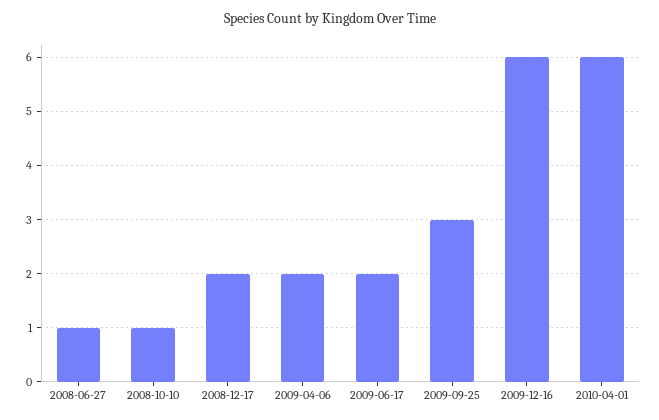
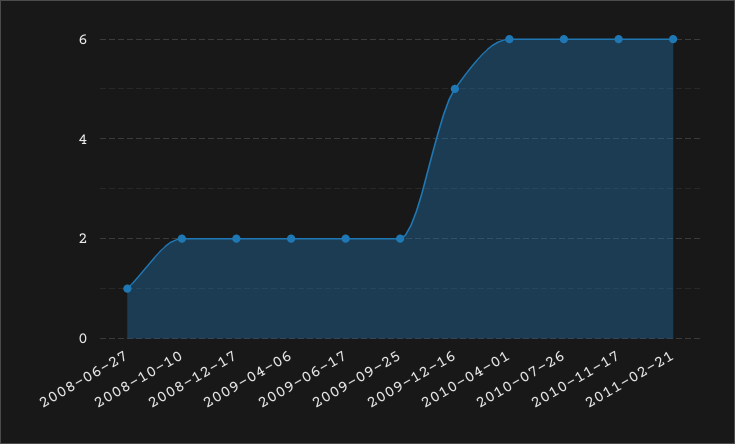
2008-10-10: 1 -> 2
2009-09-25: 3 -> 2
2009-12-16: 6 -> 5
2010-07-26: none -> 6
2010-11-17: none -> 6
2011-02-21: none -> 6

